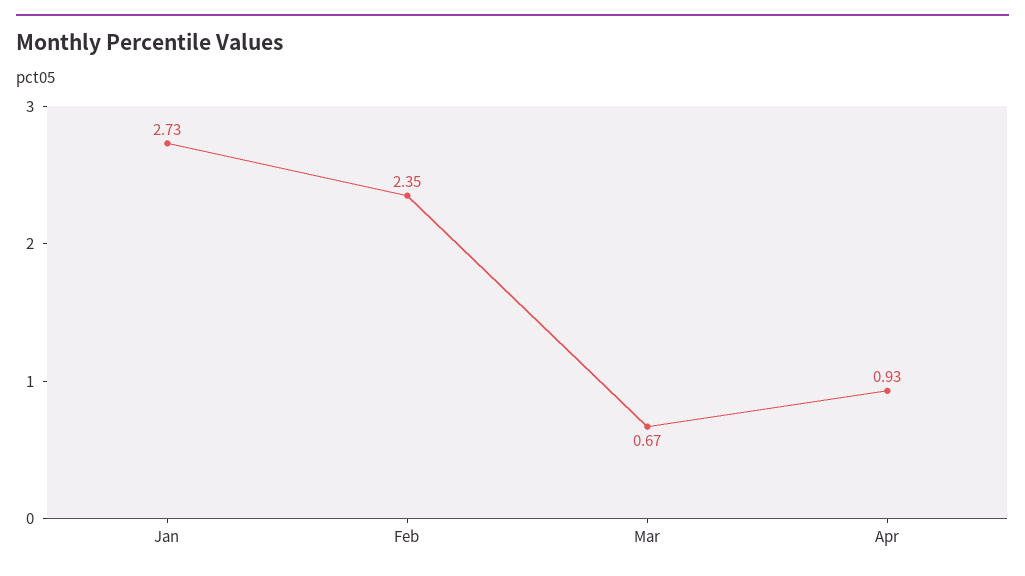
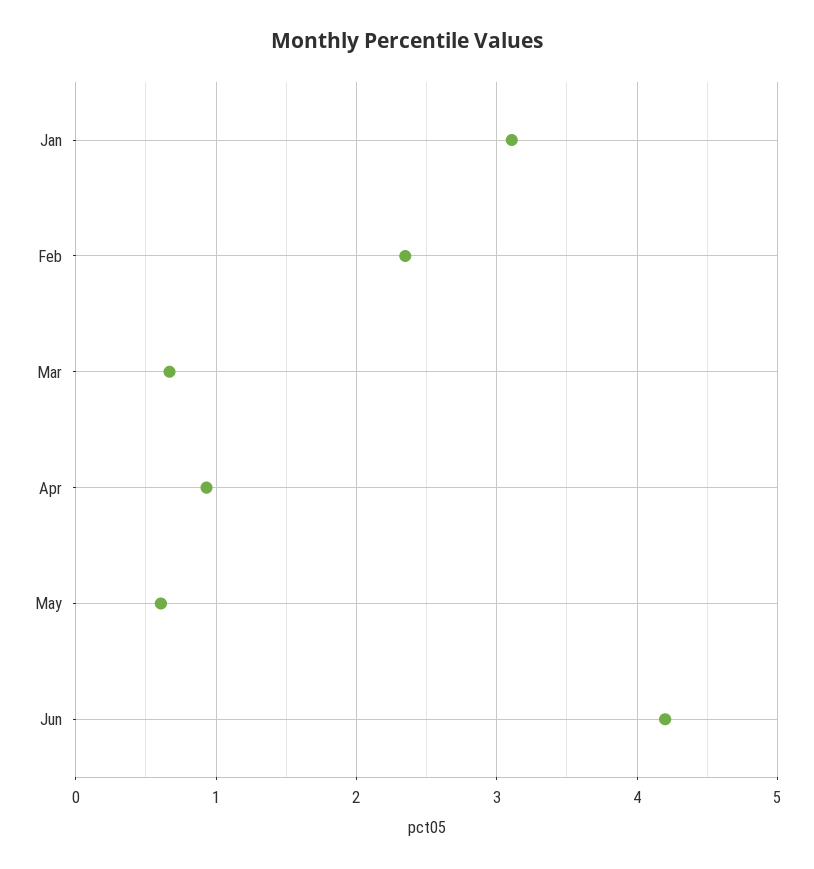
Jan: 2.73 -> 3.1
May: none -> 0.6
Jun: none -> 4.2

